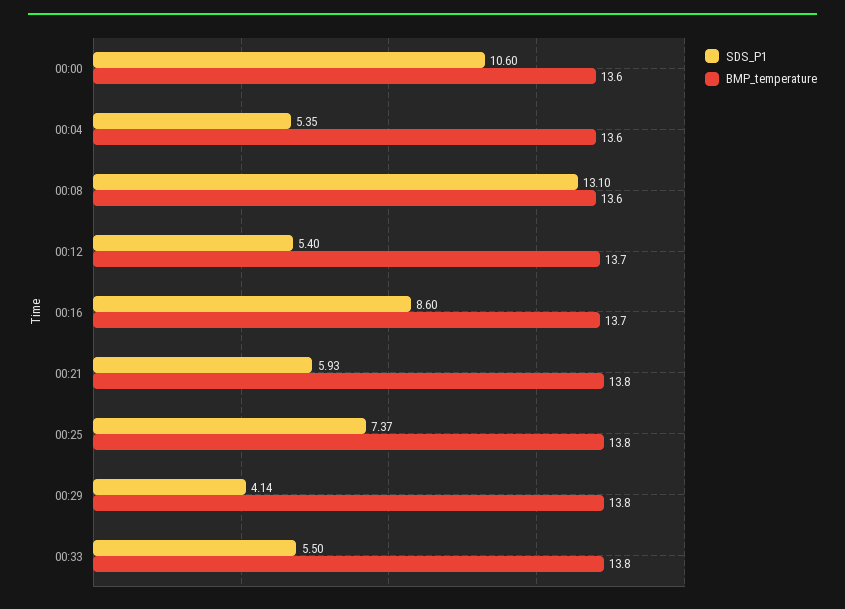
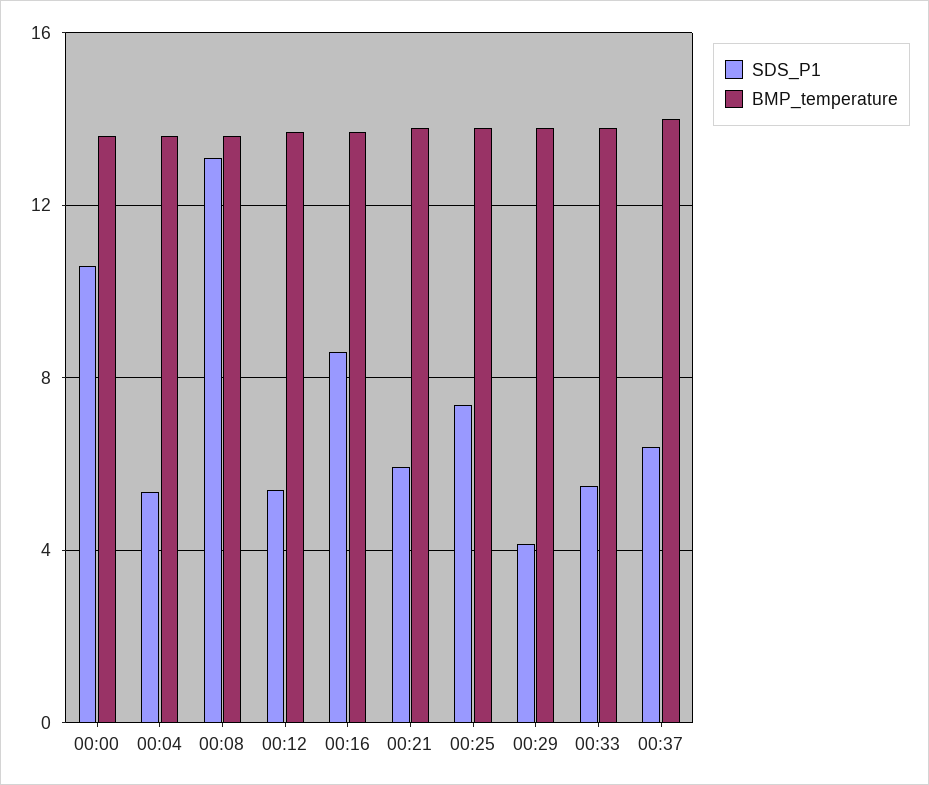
SDS_P1, 00:37: none -> 6.5
BMP_temperature, 00:37: none -> 14

